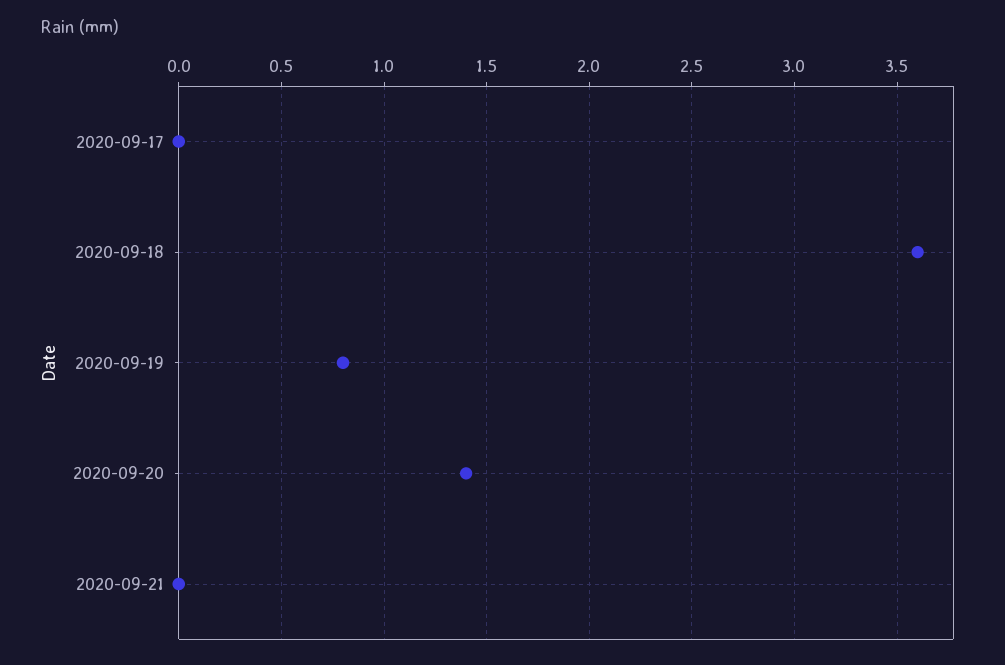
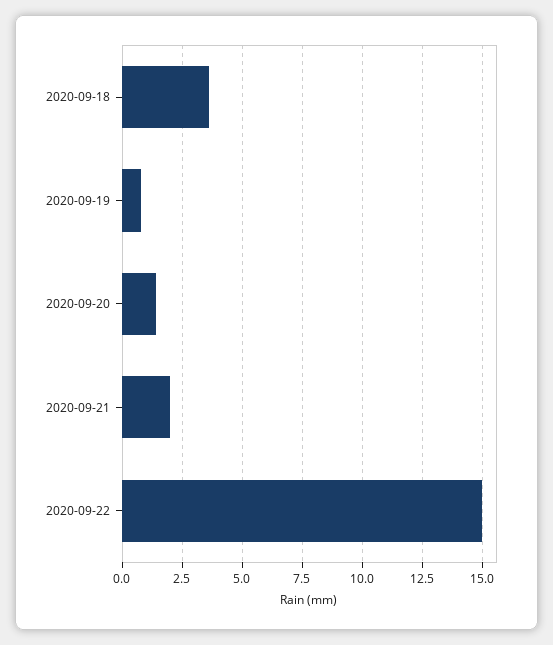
2020-09-17: 0 -> none
2020-09-21: 0 -> 2
2020-09-22: none -> 15

